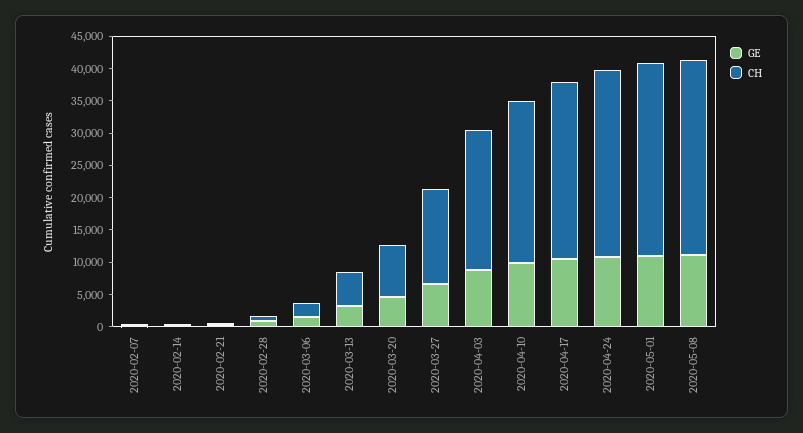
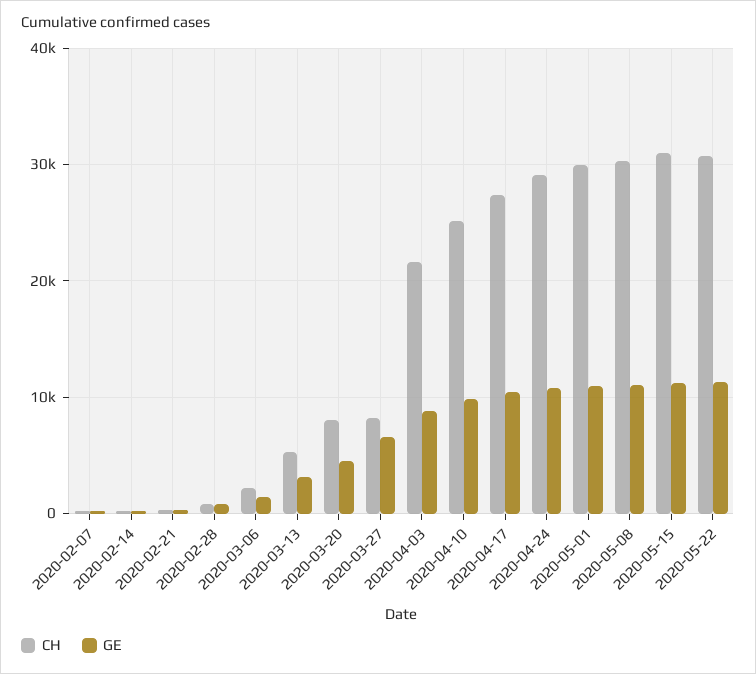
CH, 2020-03-27: 15000 -> 8000
CH, 2020-05-15: none -> 31000
GE, 2020-05-15: none -> 11000
CH, 2020-05-22: none -> 31000
GE, 2020-05-22: none -> 11000

